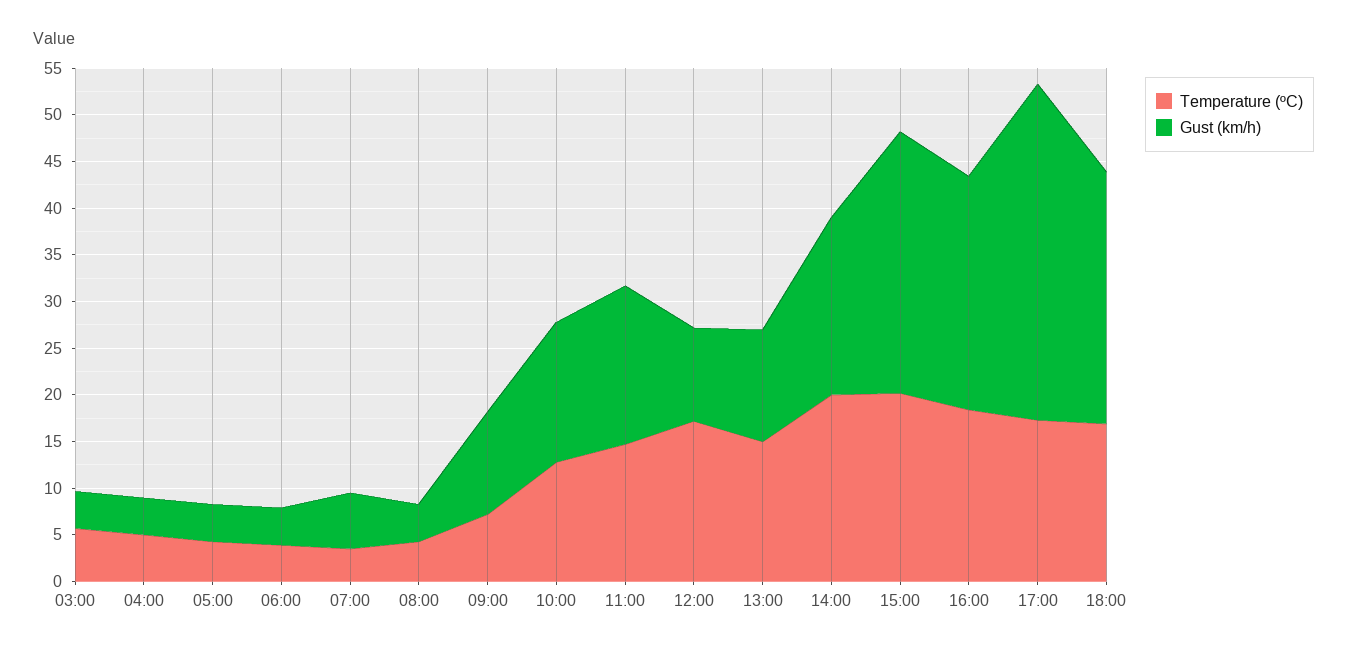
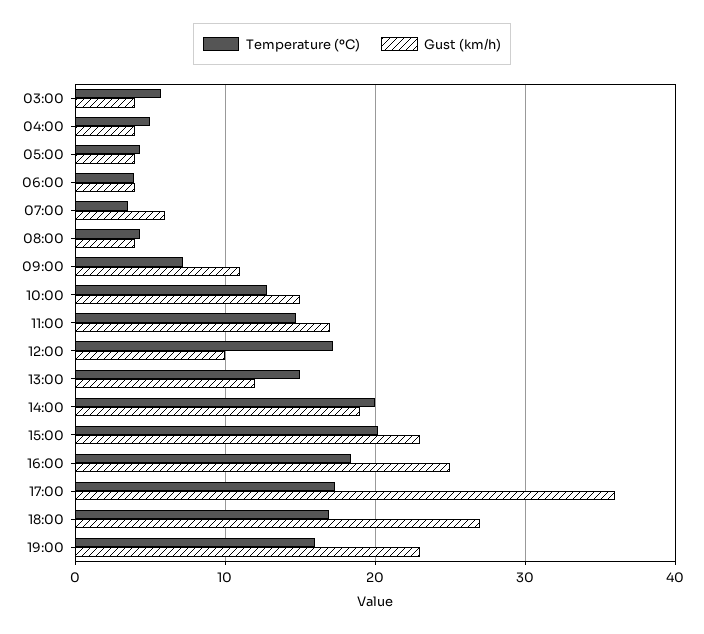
Gust (km/h), 15:00: 28 -> 23
Temperature (ºC), 19:00: none -> 16
Gust (km/h), 19:00: none -> 23

